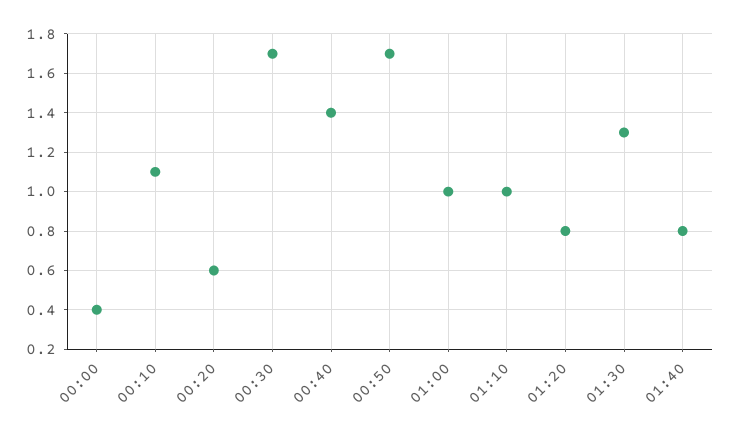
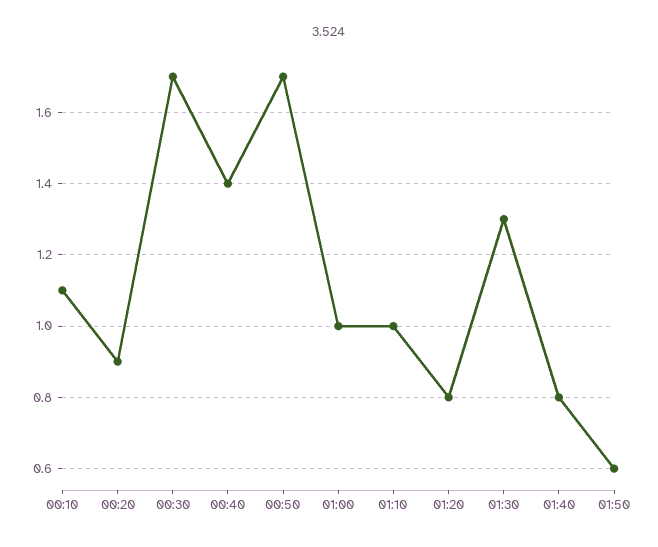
00:00: 0.4 -> none
00:20: 0.6 -> 0.9
01:50: none -> 0.6

